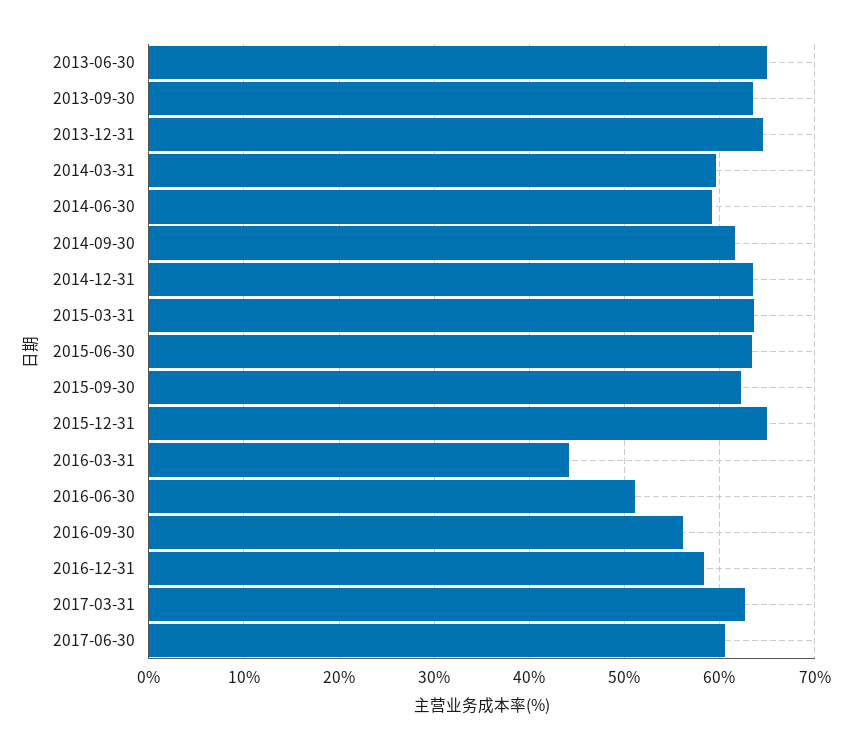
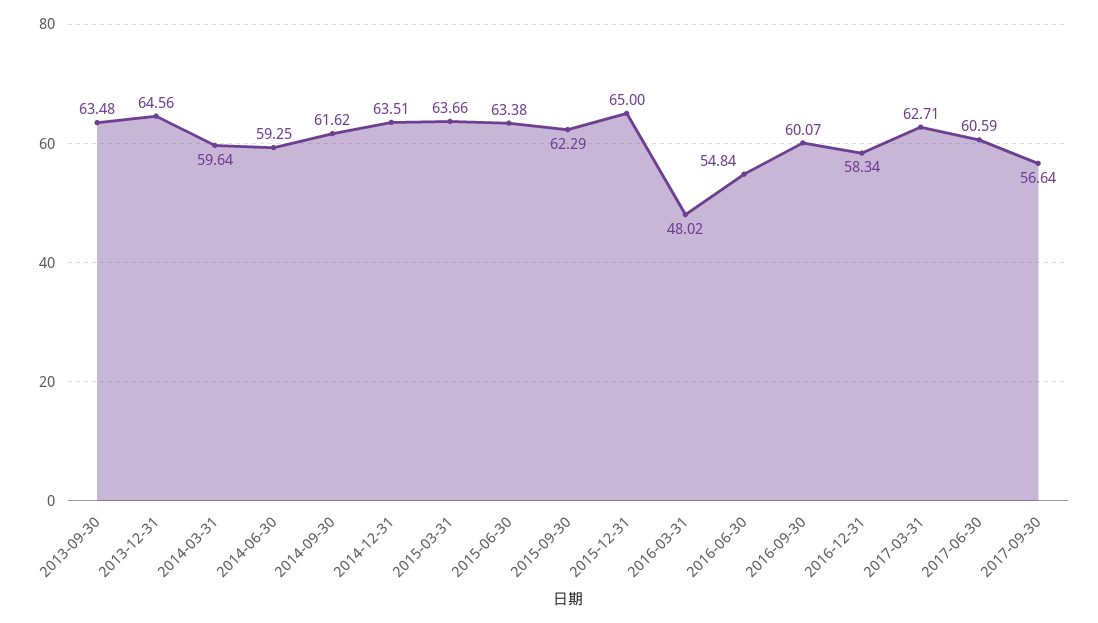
2013-06-30: 65 -> none
2016-03-31: 44 -> 48.02
2016-06-30: 51 -> 54.84
2016-09-30: 56 -> 60.07
2017-09-30: none -> 56.64

